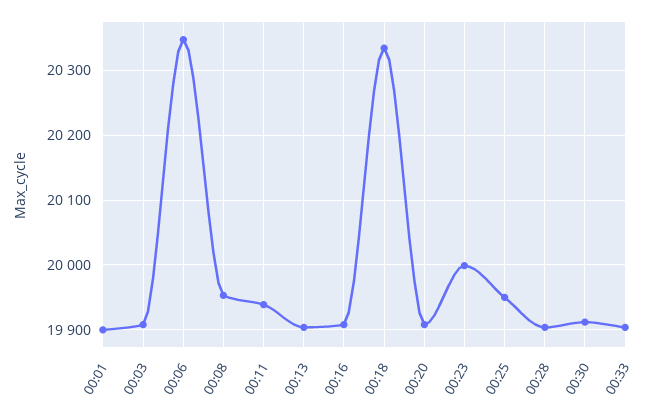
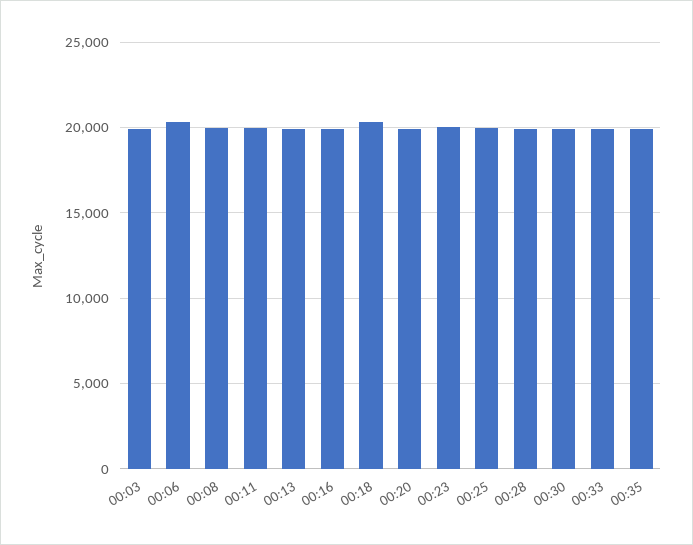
00:01: 19900 -> none
00:35: none -> 20000

